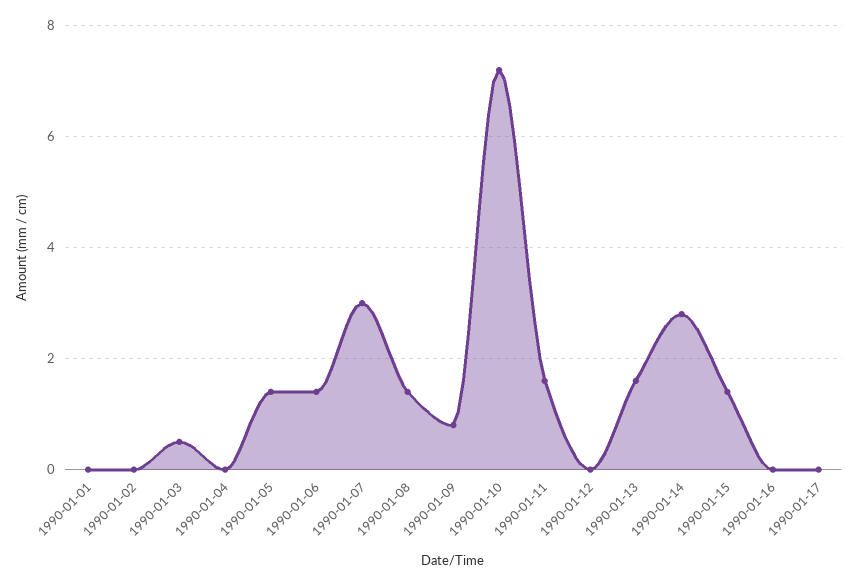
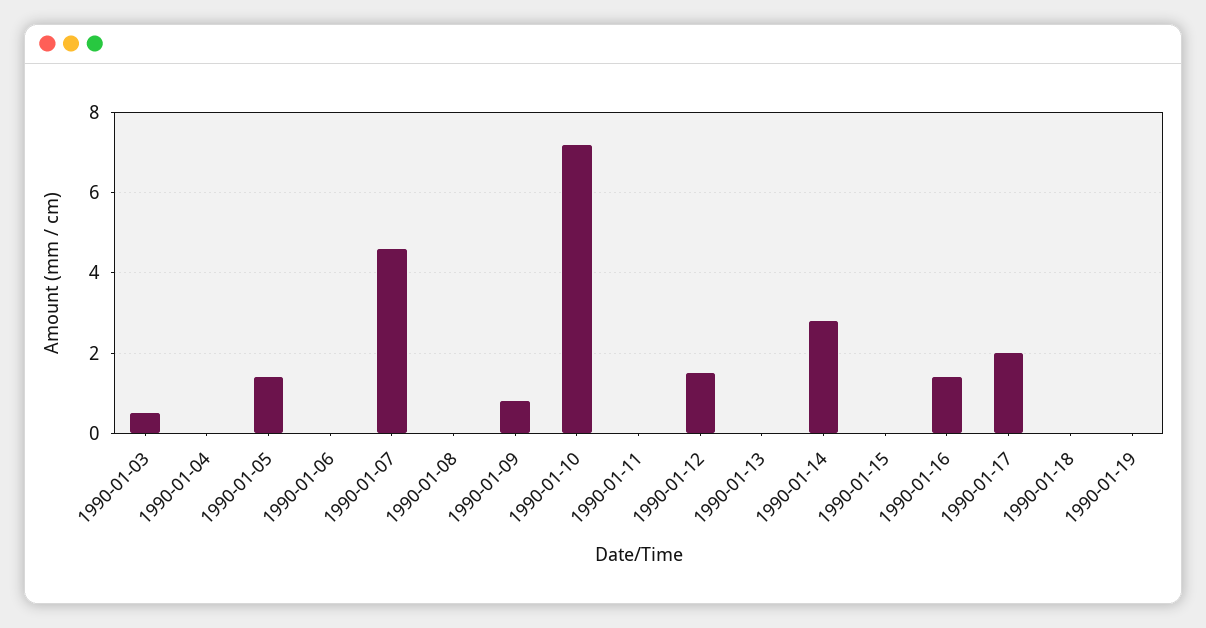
1990-01-01: 0 -> none
1990-01-02: 0 -> none
1990-01-06: 1.5 -> 0
1990-01-07: 3 -> 4.5
1990-01-08: 1.5 -> 0
1990-01-11: 1.5 -> 0
1990-01-12: 0 -> 1.5
1990-01-13: 1.5 -> 0
1990-01-15: 1.5 -> 0
1990-01-16: 0 -> 1.5
1990-01-17: 0 -> 2
1990-01-18: none -> 0
1990-01-19: none -> 0

